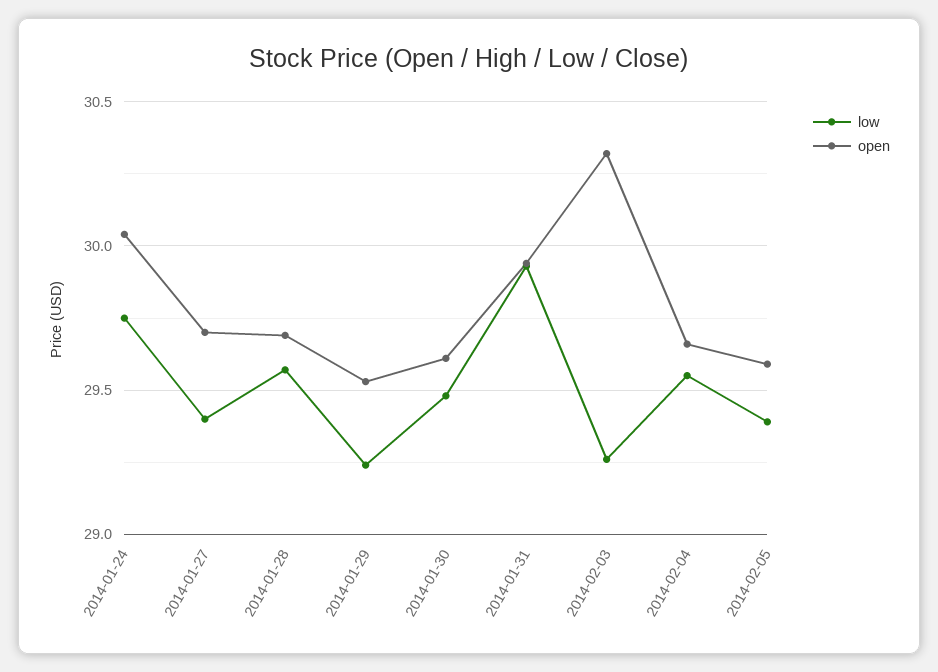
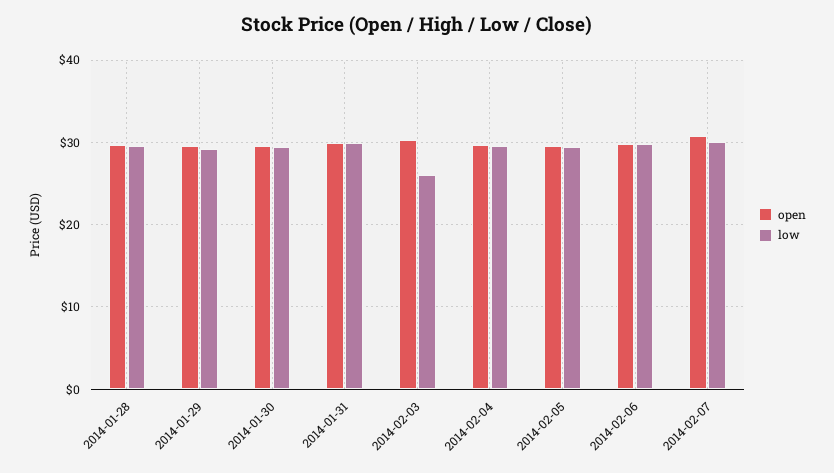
low, 2014-01-24: 29.75 -> none
open, 2014-01-24: 30.05 -> none
low, 2014-01-27: 29.4 -> none
open, 2014-01-27: 29.7 -> none
low, 2014-02-03: 29.25 -> 26
open, 2014-02-06: none -> 30
low, 2014-02-06: none -> 30
open, 2014-02-07: none -> 31
low, 2014-02-07: none -> 30

